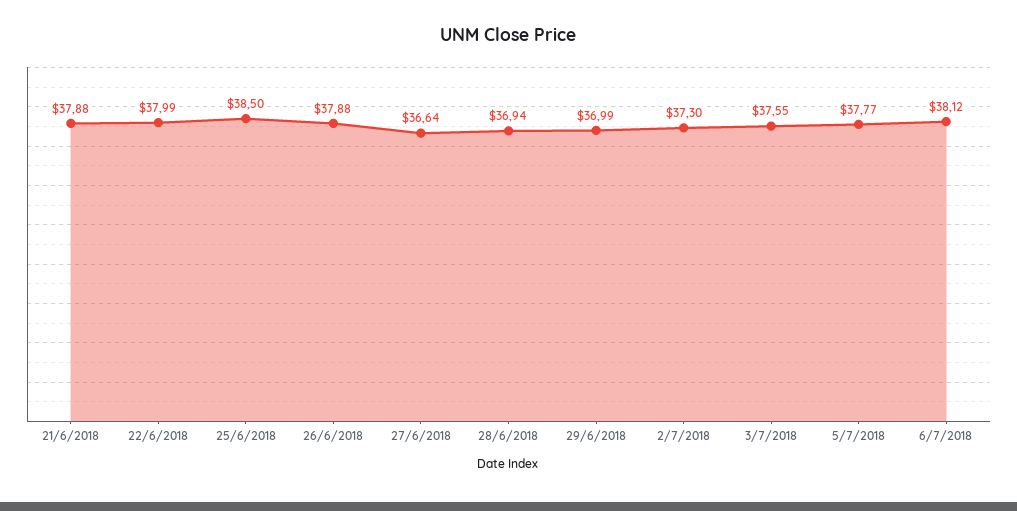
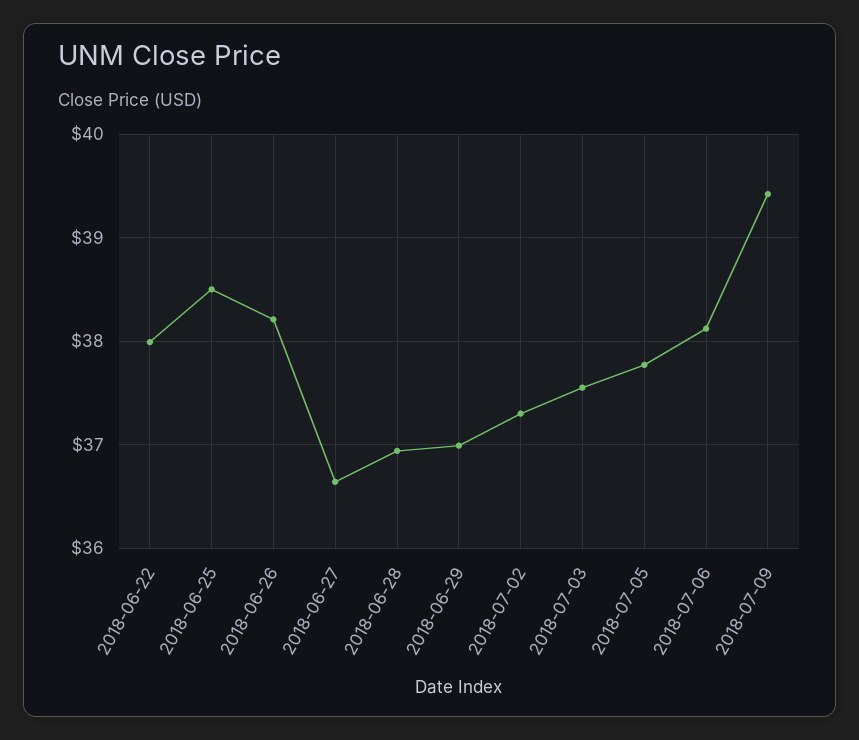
21/6/2018: 37.88 -> none
26/6/2018: 37.88 -> 38.2
2018-07-09: none -> 39.4

